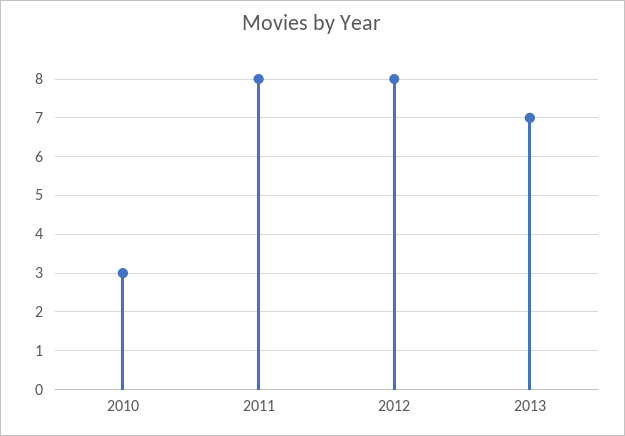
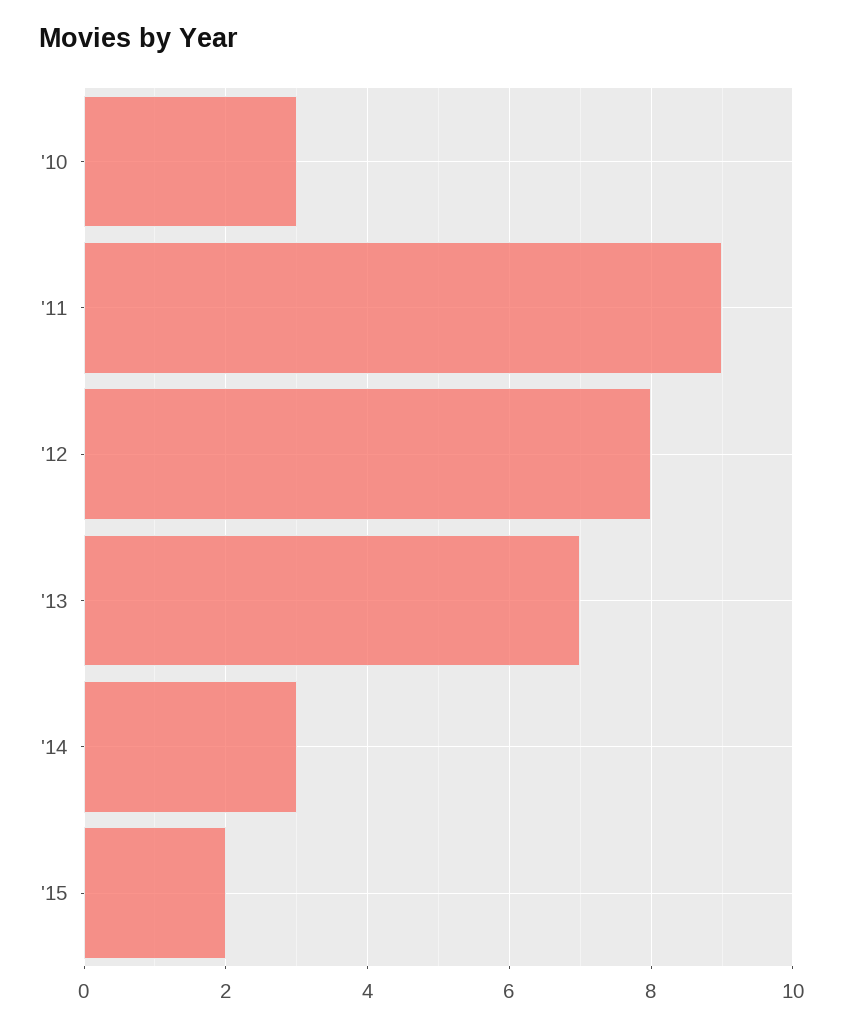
2011: 8 -> 9
'14: none -> 3
'15: none -> 2

